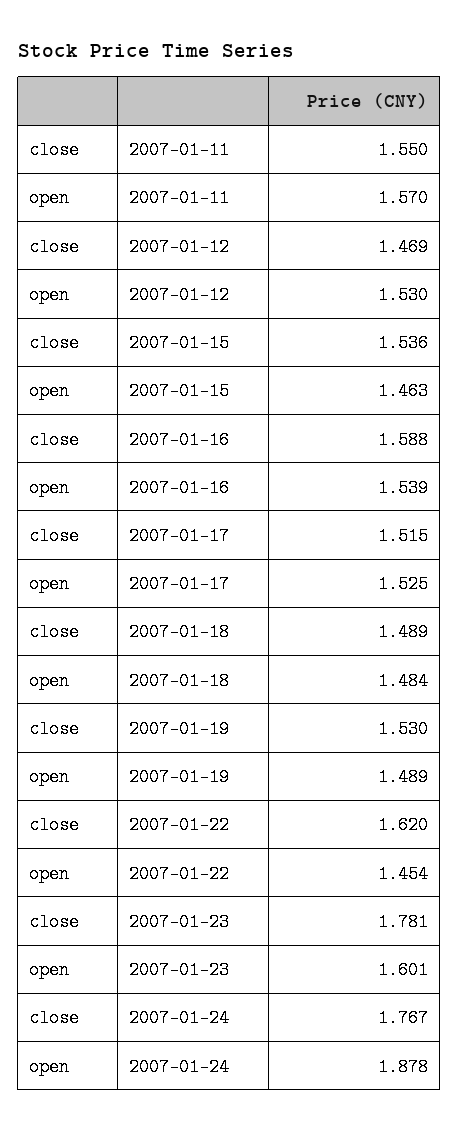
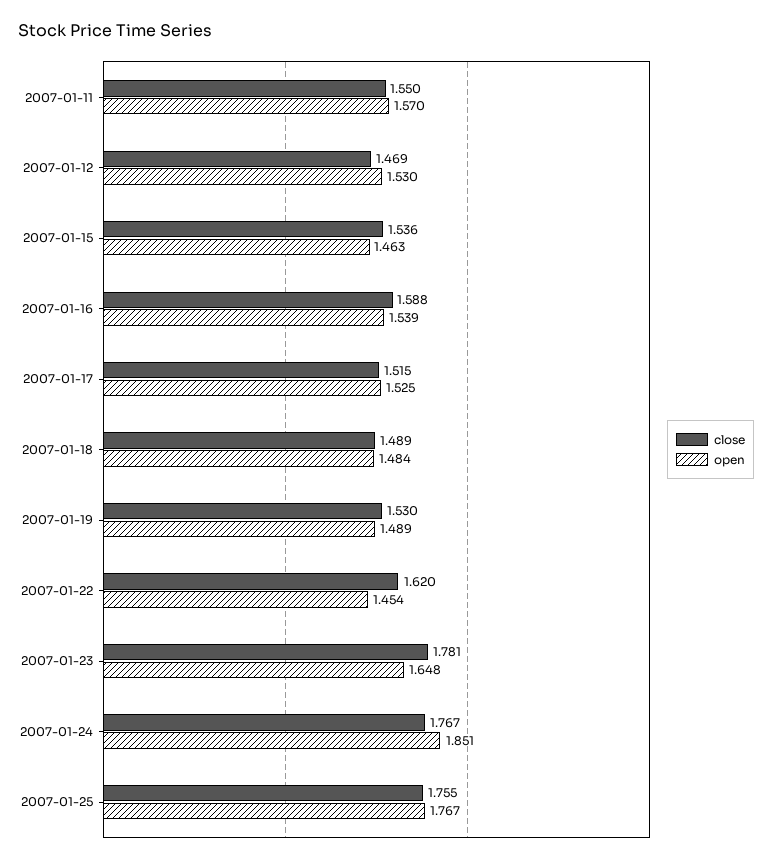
open, 2007-01-23: 1.601 -> 1.648
open, 2007-01-24: 1.878 -> 1.851
close, 2007-01-25: none -> 1.755
open, 2007-01-25: none -> 1.767

